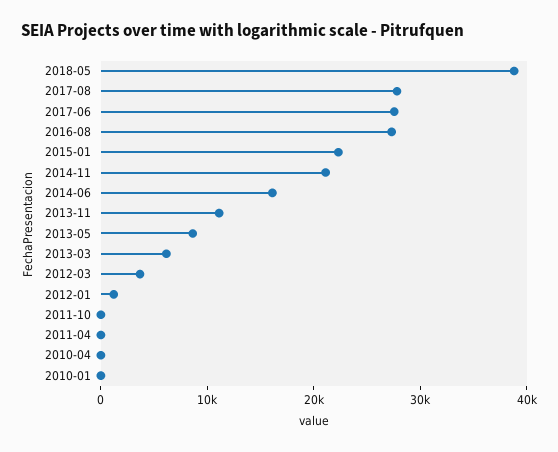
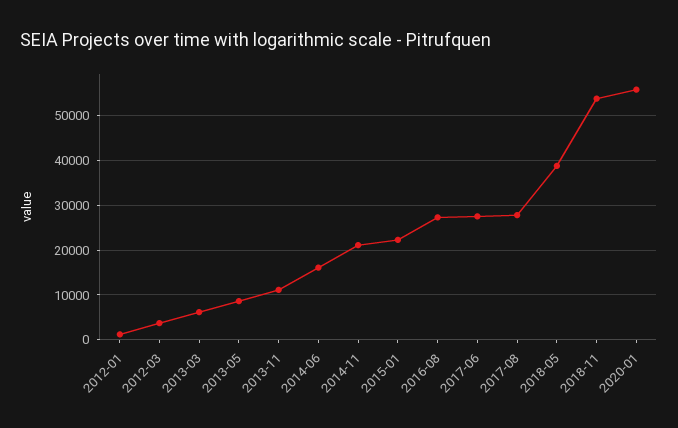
2011-10: 0 -> none
2011-04: 0 -> none
2010-04: 0 -> none
2010-01: 0 -> none
2018-11: none -> 54000
2020-01: none -> 56000

